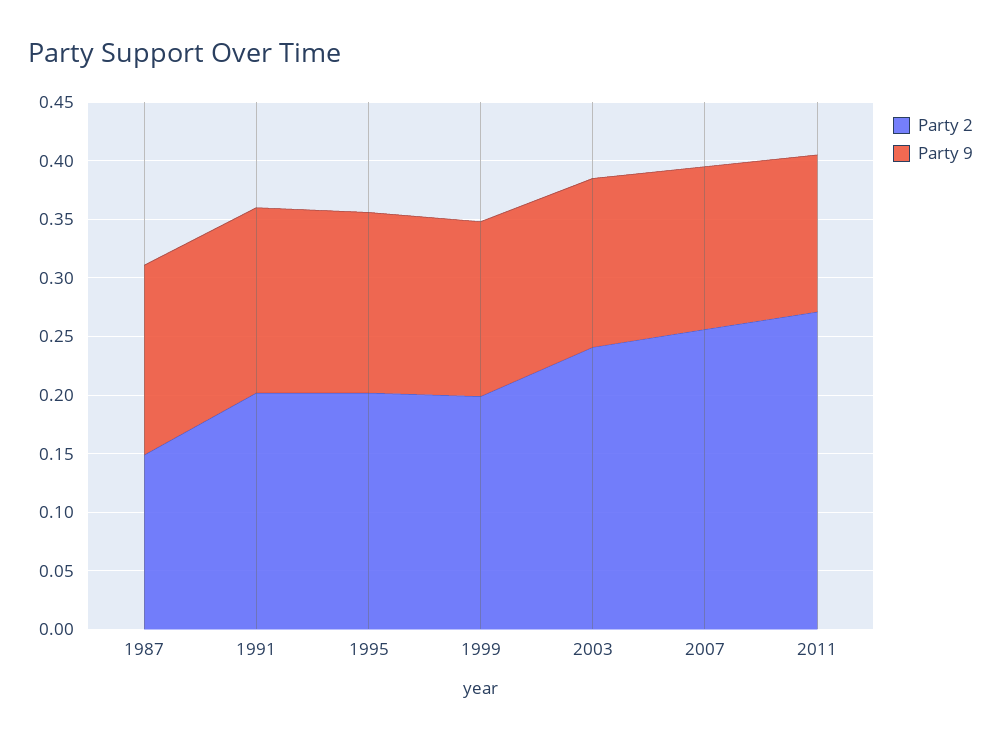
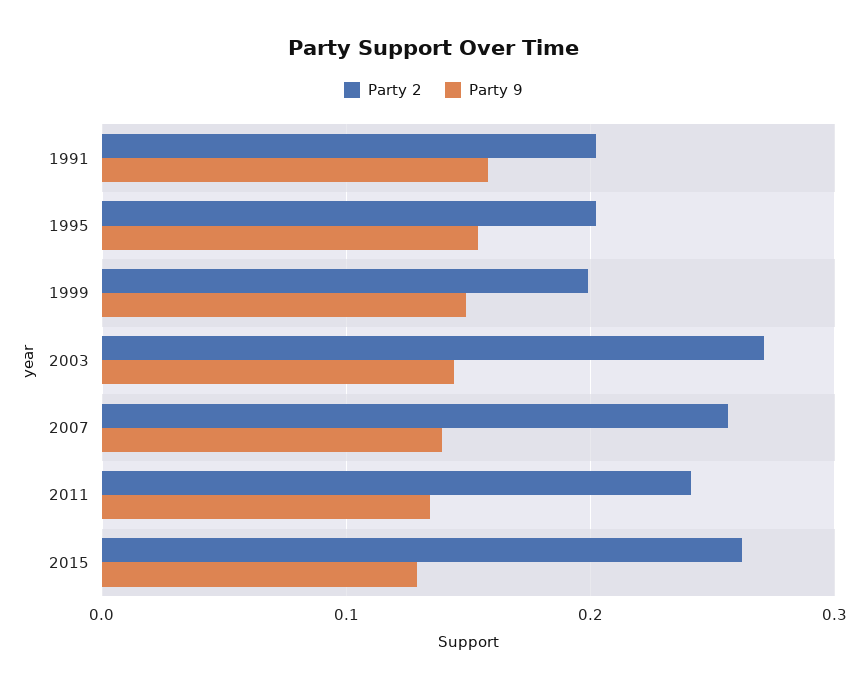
Party 2, 1987: 0.15 -> none
Party 9, 1987: 0.16 -> none
Party 2, 2003: 0.24 -> 0.27
Party 2, 2011: 0.27 -> 0.24
Party 2, 2015: none -> 0.26
Party 9, 2015: none -> 0.13

